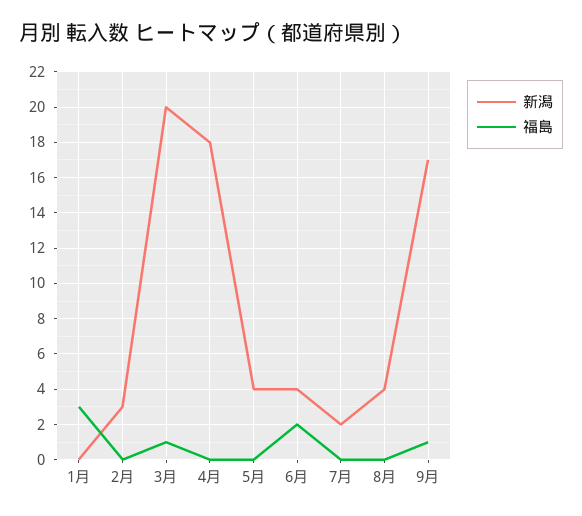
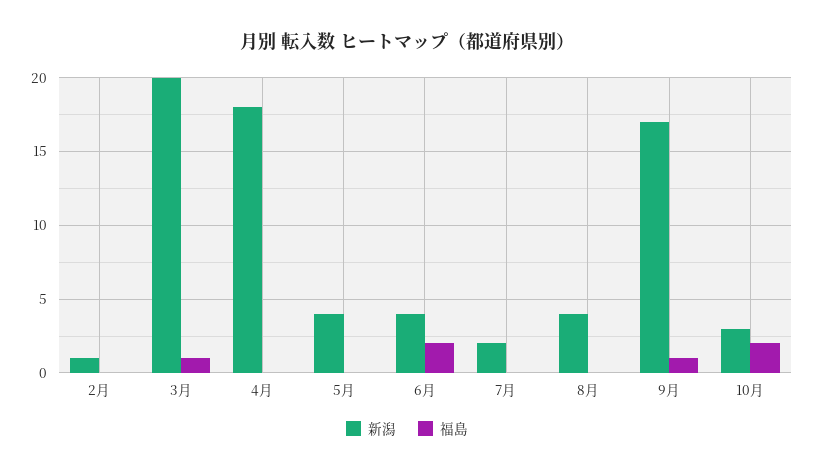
新潟, 1月: 0 -> none
福島, 1月: 3 -> none
新潟, 2月: 3 -> 1
新潟, 10月: none -> 3
福島, 10月: none -> 2

